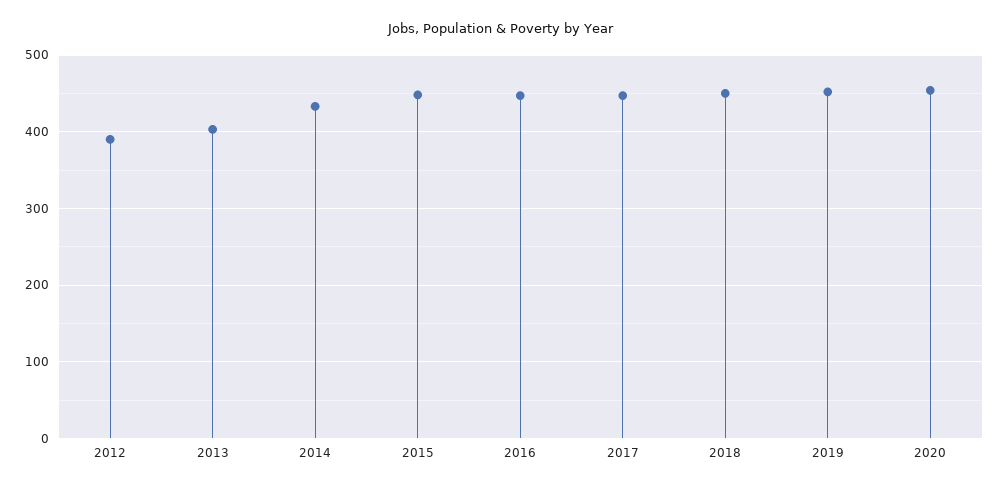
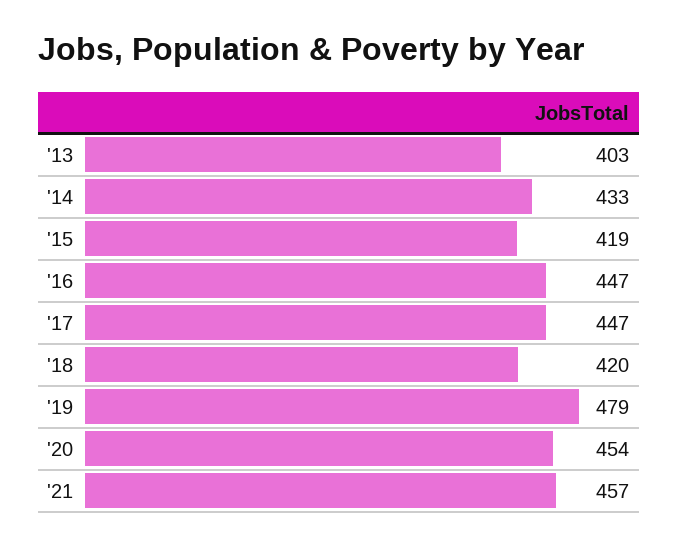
2012: 390 -> none
2015: 450 -> 419
2018: 450 -> 420
2019: 450 -> 479
'21: none -> 457

